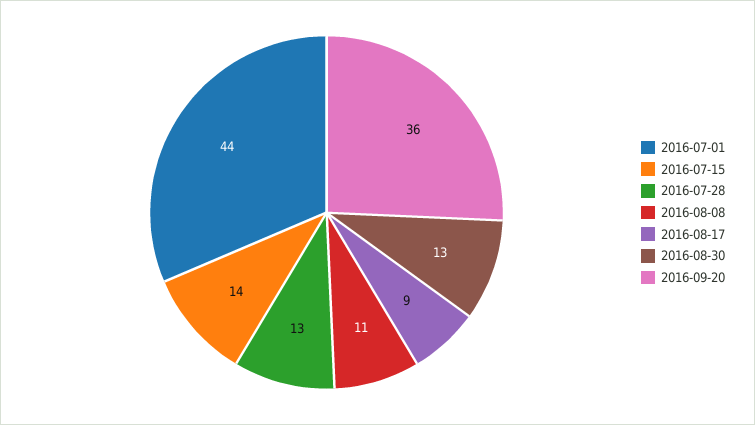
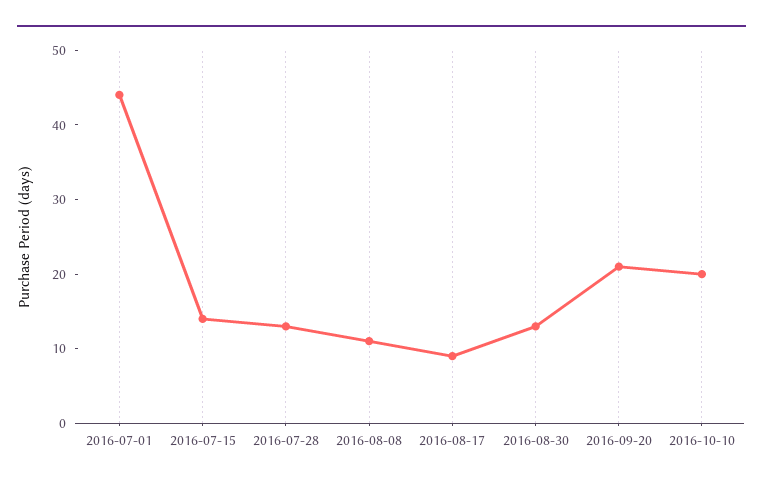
2016-09-20: 36 -> 20
2016-10-10: none -> 20

